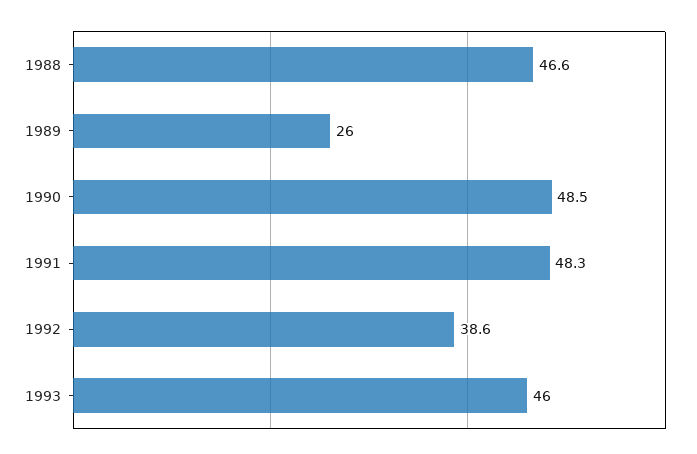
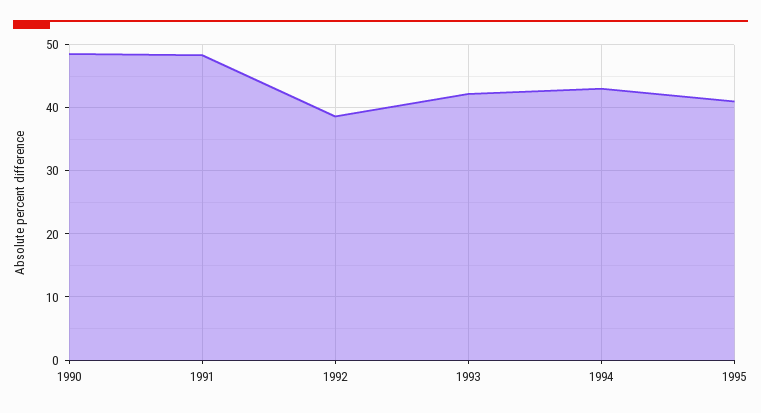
1988: 46.6 -> none
1989: 26 -> none
1993: 46 -> 42
1994: none -> 43
1995: none -> 41

